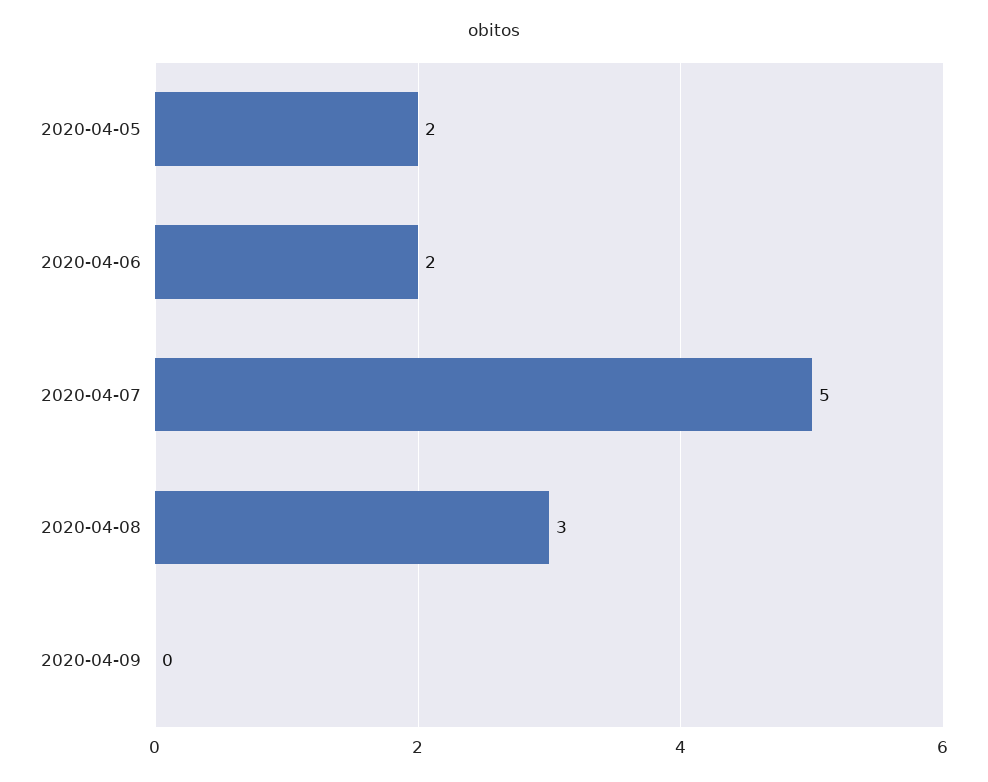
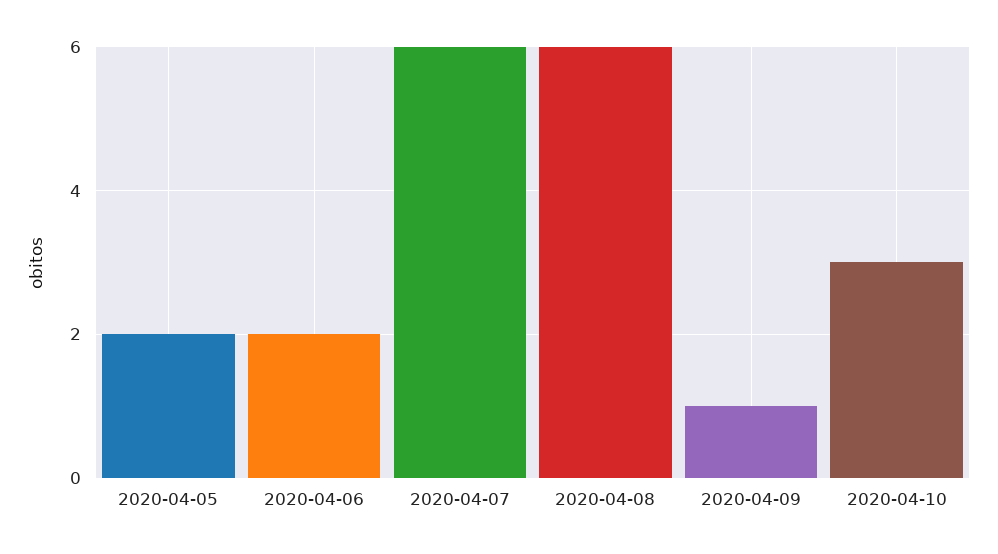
2020-04-07: 5 -> 6
2020-04-08: 3 -> 6
2020-04-09: 0 -> 1
2020-04-10: none -> 3

